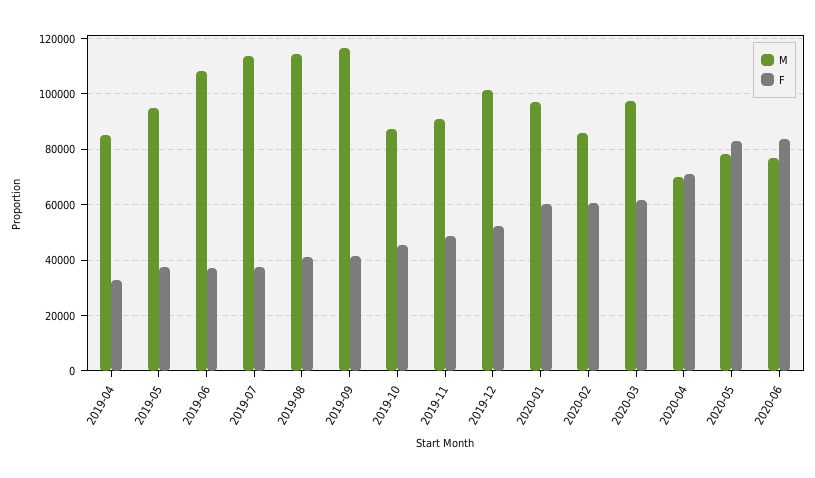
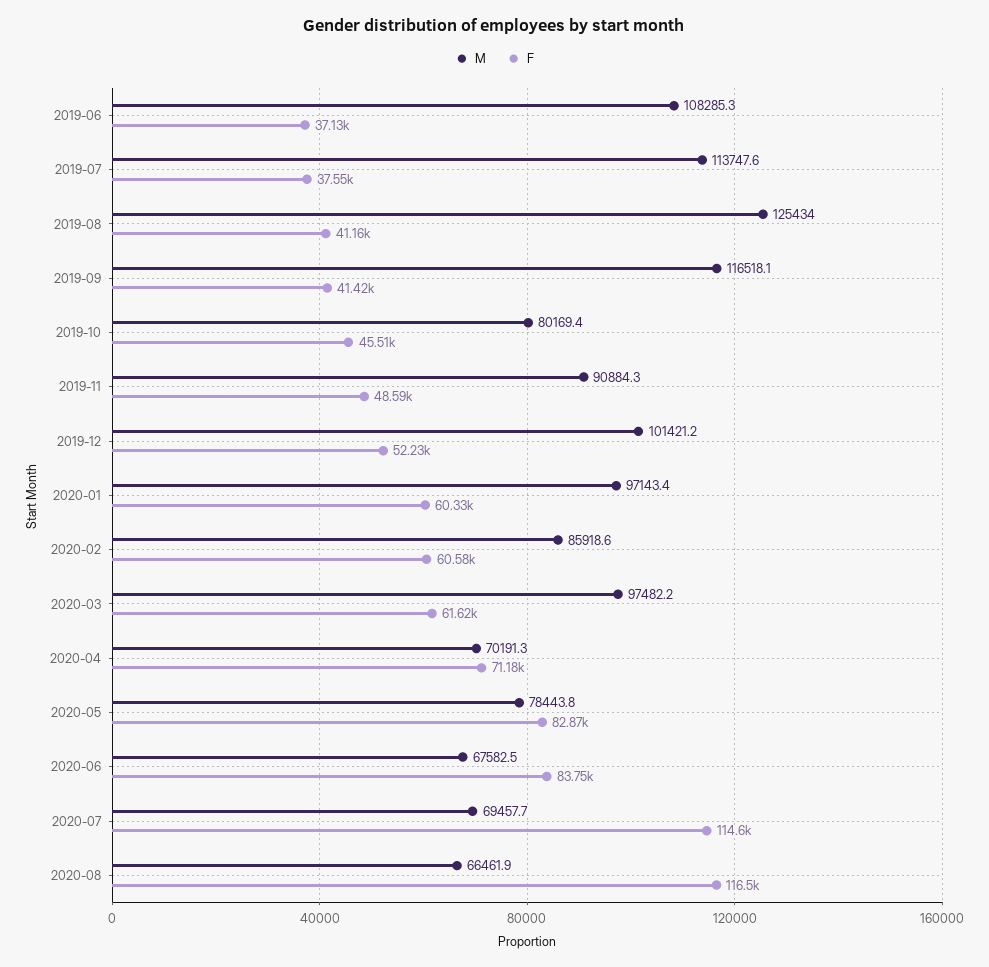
M, 2019-04: 85000 -> none
F, 2019-04: 32500 -> none
M, 2019-05: 95000 -> none
F, 2019-05: 37500 -> none
M, 2019-08: 115000 -> 125434
M, 2019-10: 87500 -> 80169.4
M, 2020-06: 77500 -> 67582.5
M, 2020-07: none -> 69457.7
F, 2020-07: none -> 114600
M, 2020-08: none -> 66461.9
F, 2020-08: none -> 116500

